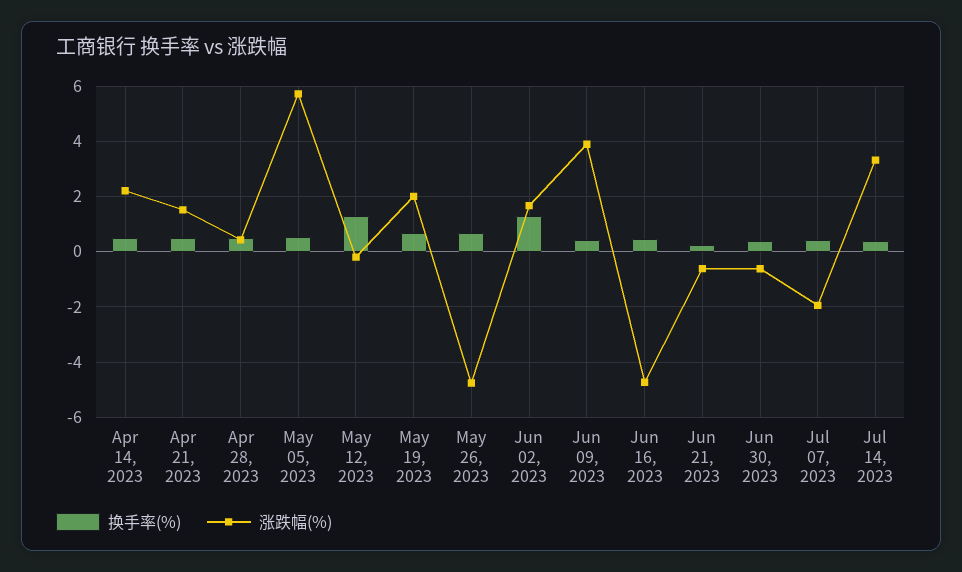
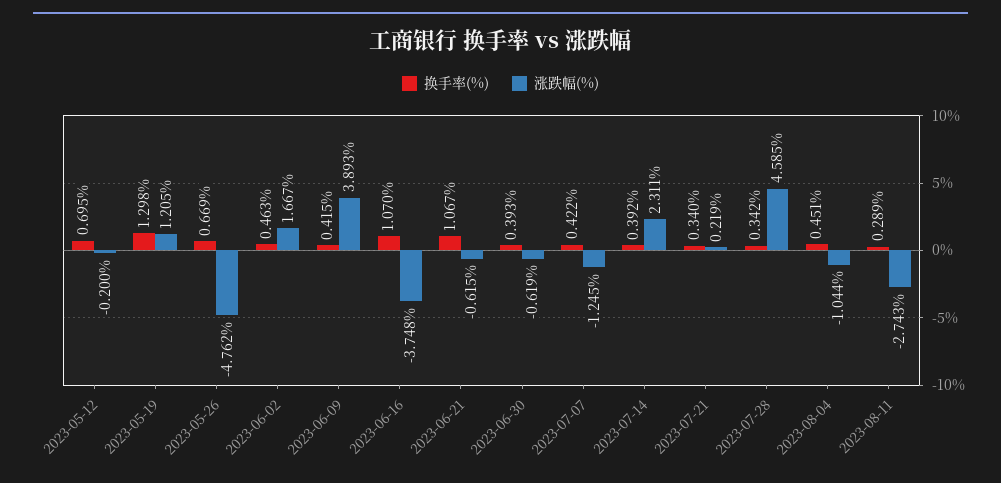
换手率(%), Apr 14, 2023: 0.5 -> none
涨跌幅(%), Apr 14, 2023: 2.25 -> none
换手率(%), Apr 21, 2023: 0.5 -> none
涨跌幅(%), Apr 21, 2023: 1.5 -> none
换手率(%), Apr 28, 2023: 0.5 -> none
涨跌幅(%), Apr 28, 2023: 0.5 -> none
换手率(%), May 05, 2023: 0.5 -> none
涨跌幅(%), May 05, 2023: 5.75 -> none
换手率(%), May 12, 2023: 1.25 -> 0.695
换手率(%), May 19, 2023: 0.75 -> 1.298
涨跌幅(%), May 19, 2023: 2 -> 1.205
换手率(%), Jun 02, 2023: 1.25 -> 0.463
换手率(%), Jun 16, 2023: 0.5 -> 1.07
涨跌幅(%), Jun 16, 2023: -4.75 -> -3.748
换手率(%), Jun 21, 2023: 0.25 -> 1.067
涨跌幅(%), Jul 07, 2023: -2 -> -1.245
涨跌幅(%), Jul 14, 2023: 3.25 -> 2.311
换手率(%), 2023-07-21: none -> 0.34
涨跌幅(%), 2023-07-21: none -> 0.219
换手率(%), 2023-07-28: none -> 0.342
涨跌幅(%), 2023-07-28: none -> 4.585
换手率(%), 2023-08-04: none -> 0.451
涨跌幅(%), 2023-08-04: none -> -1.044
换手率(%), 2023-08-11: none -> 0.289
涨跌幅(%), 2023-08-11: none -> -2.743

